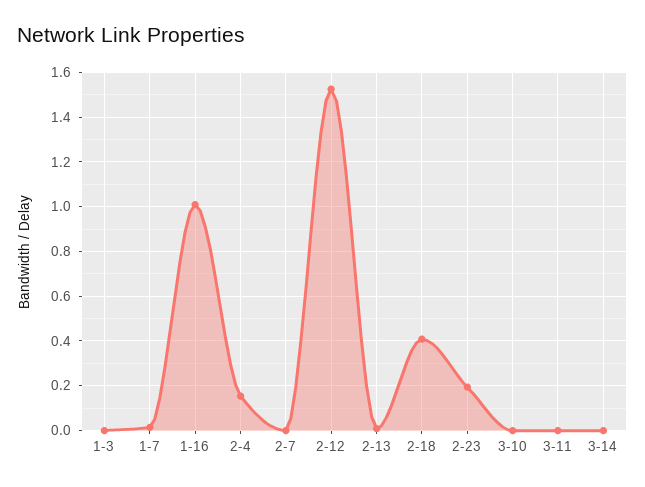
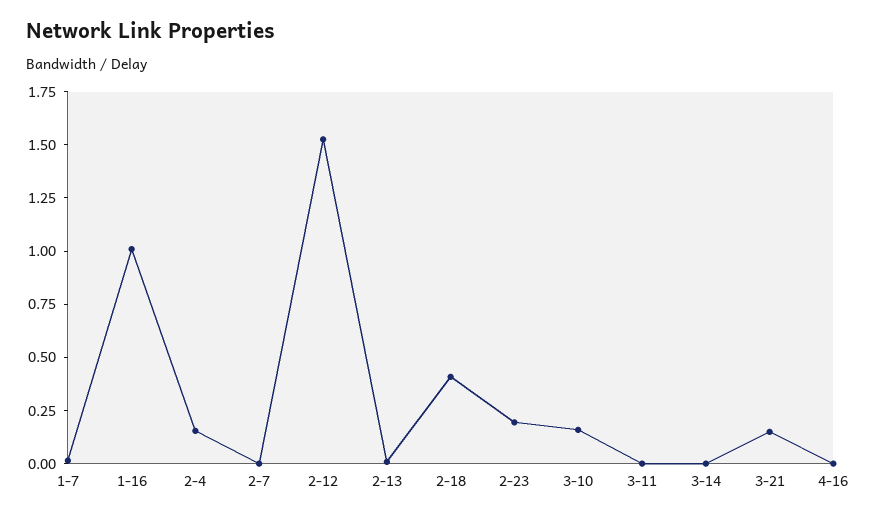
1-3: 0 -> none
3-10: 0 -> 0.15
3-21: none -> 0.15
4-16: none -> 0

